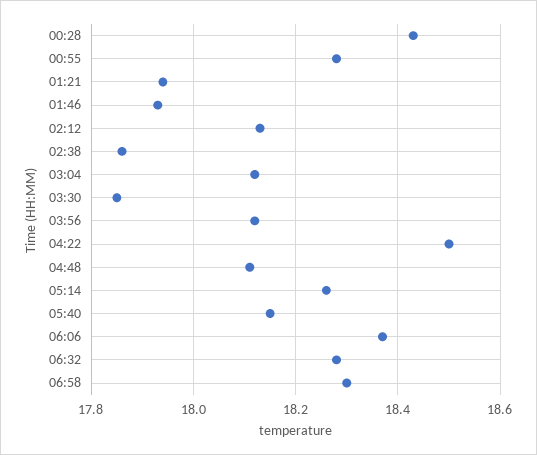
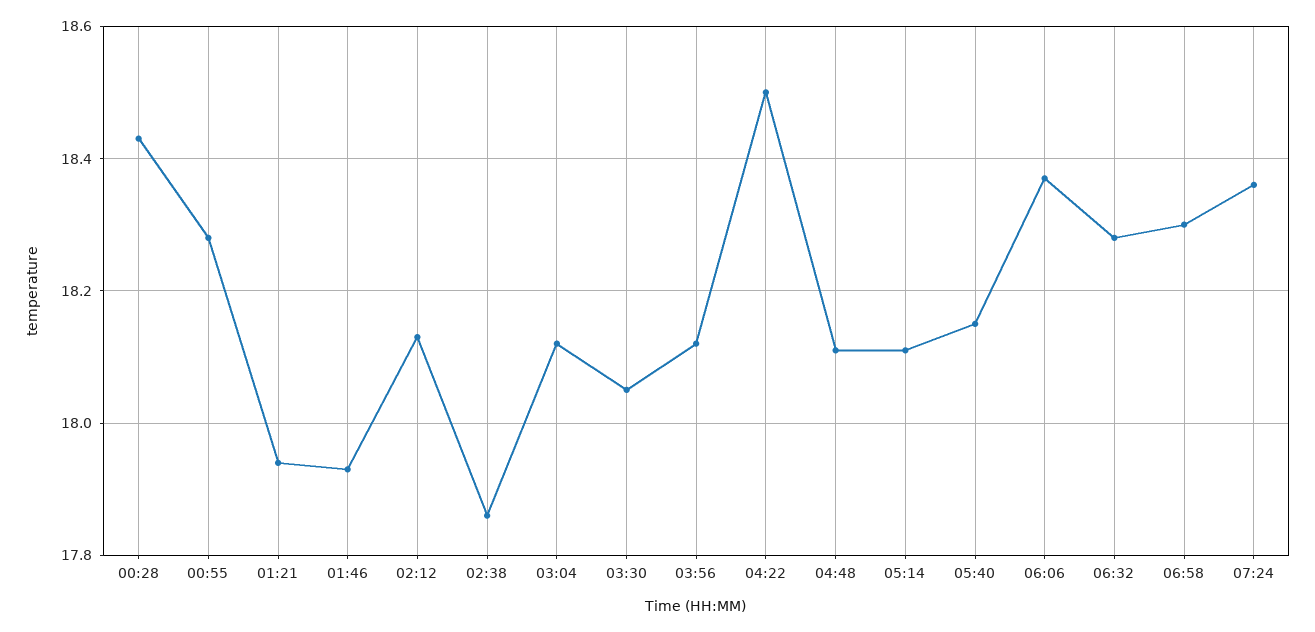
03:30: 17.85 -> 18.05
05:14: 18.25 -> 18.1
07:24: none -> 18.35

